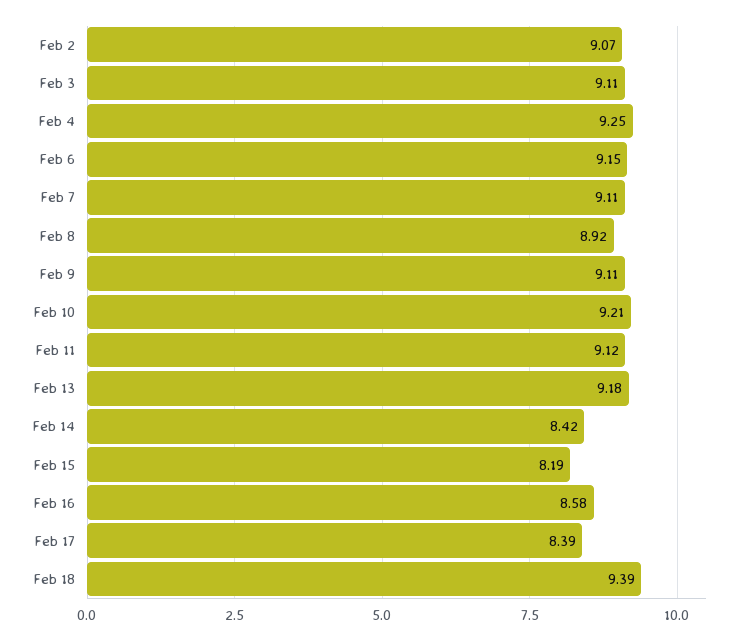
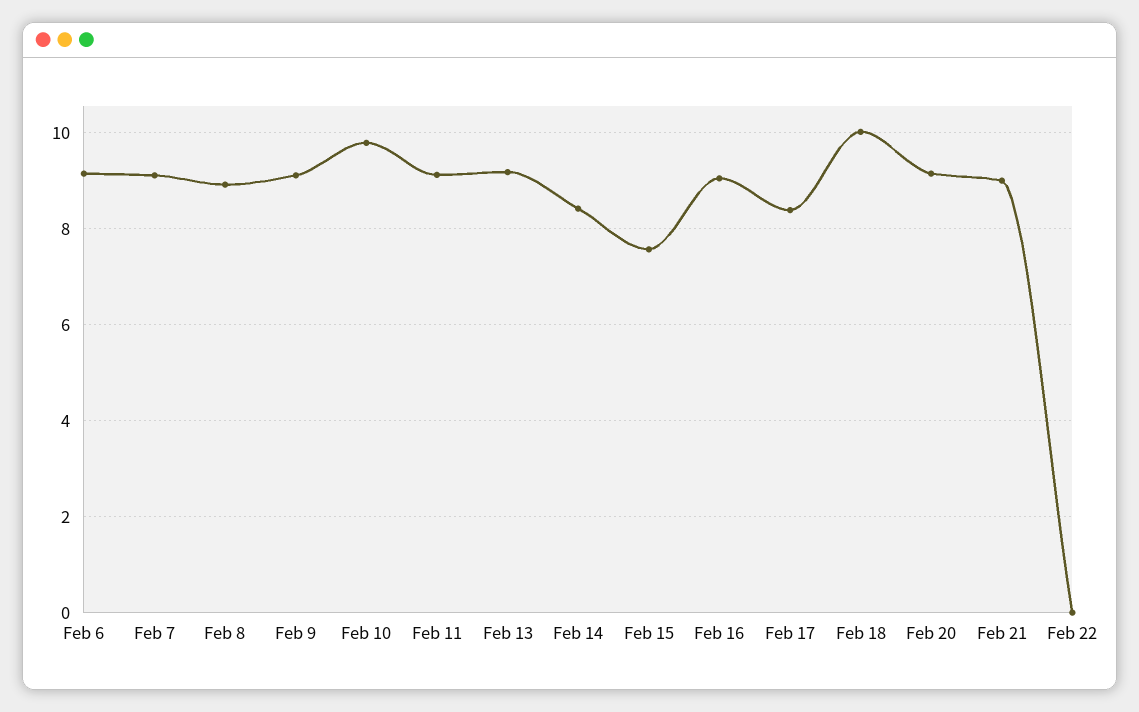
Feb 2: 9.07 -> none
Feb 3: 9.11 -> none
Feb 4: 9.25 -> none
Feb 10: 9.21 -> 9.8
Feb 15: 8.19 -> 7.6
Feb 16: 8.58 -> 9
Feb 18: 9.39 -> 10
Feb 20: none -> 9.2
Feb 21: none -> 9
Feb 22: none -> 0

